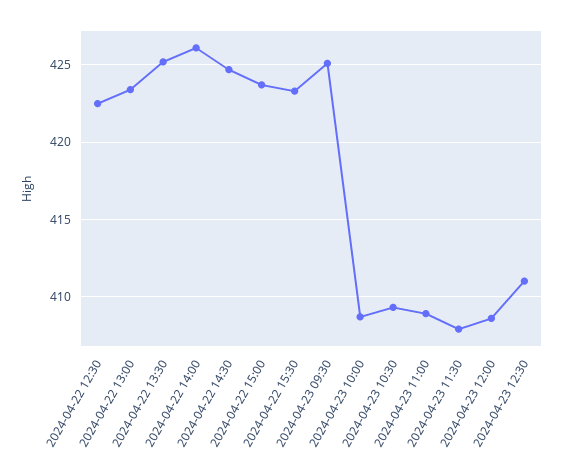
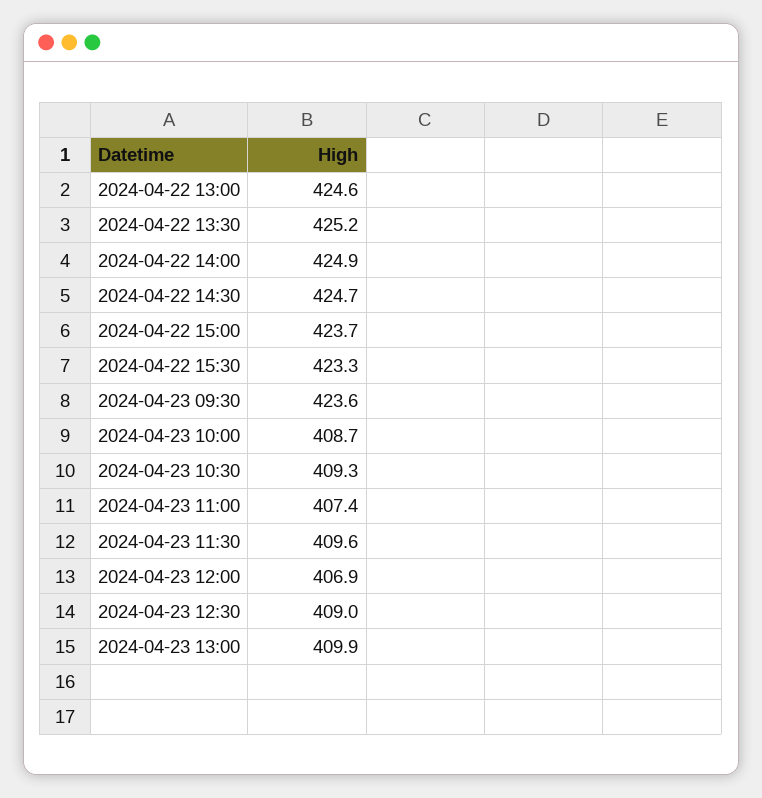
2024-04-22 12:30: 422.5 -> none
2024-04-22 13:00: 423.5 -> 424.6
2024-04-22 14:00: 426 -> 424.9
2024-04-23 09:30: 425 -> 423.6
2024-04-23 11:00: 409 -> 407.4
2024-04-23 11:30: 408 -> 409.6
2024-04-23 12:00: 408.5 -> 406.9
2024-04-23 12:30: 411 -> 409
2024-04-23 13:00: none -> 409.9

